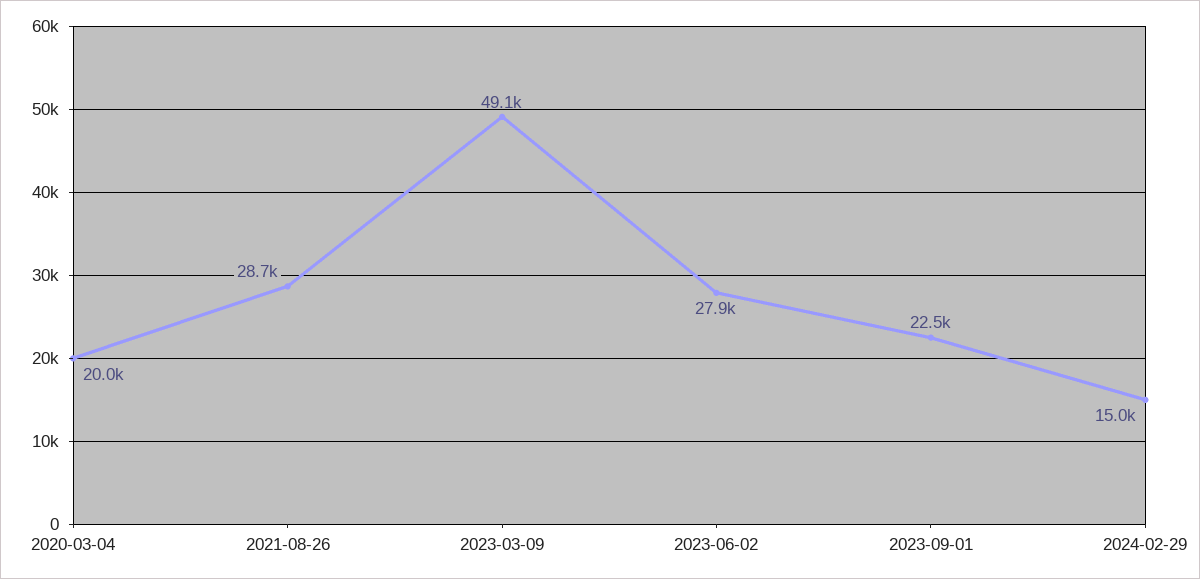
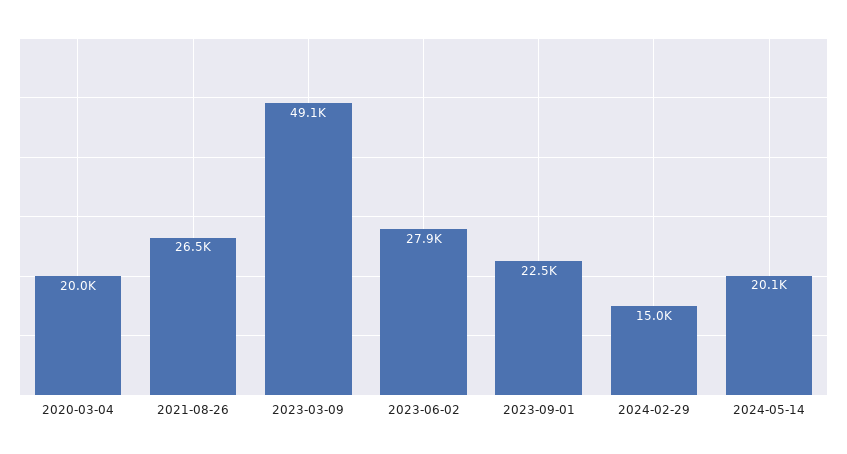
2021-08-26: 28700 -> 26500
2024-05-14: none -> 20100

